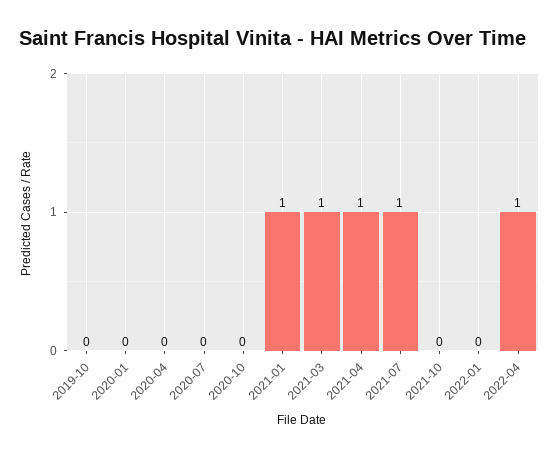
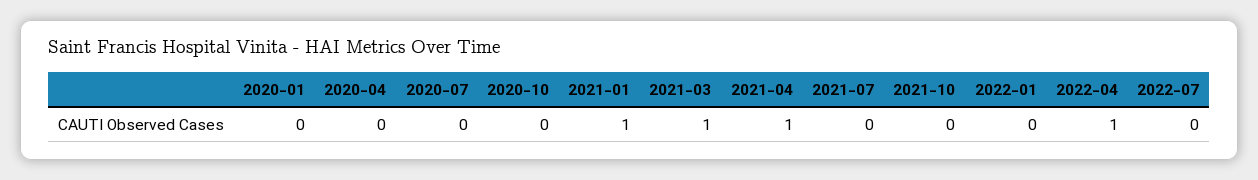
2019-10: 0 -> none
2021-07: 1 -> 0
2022-07: none -> 0

